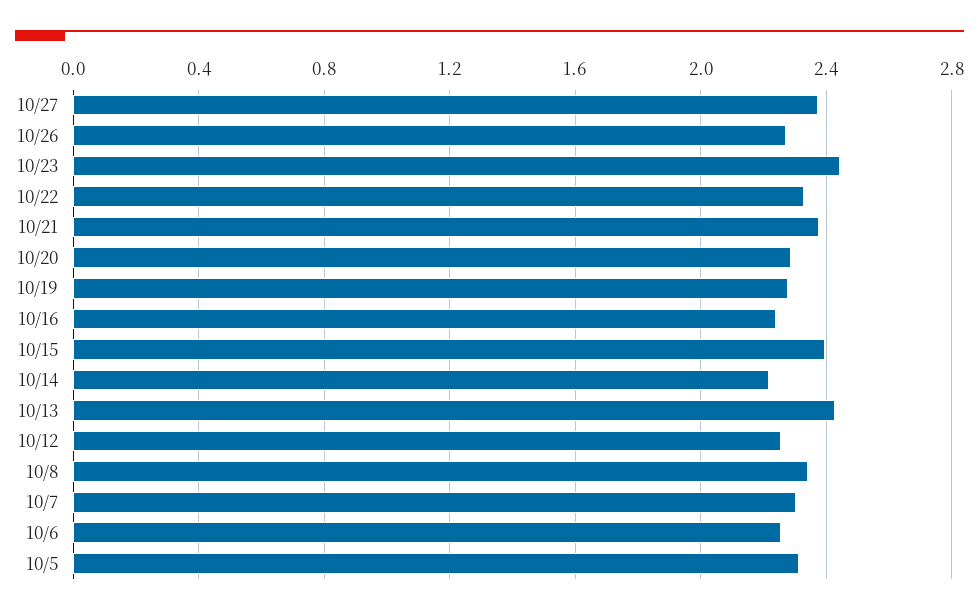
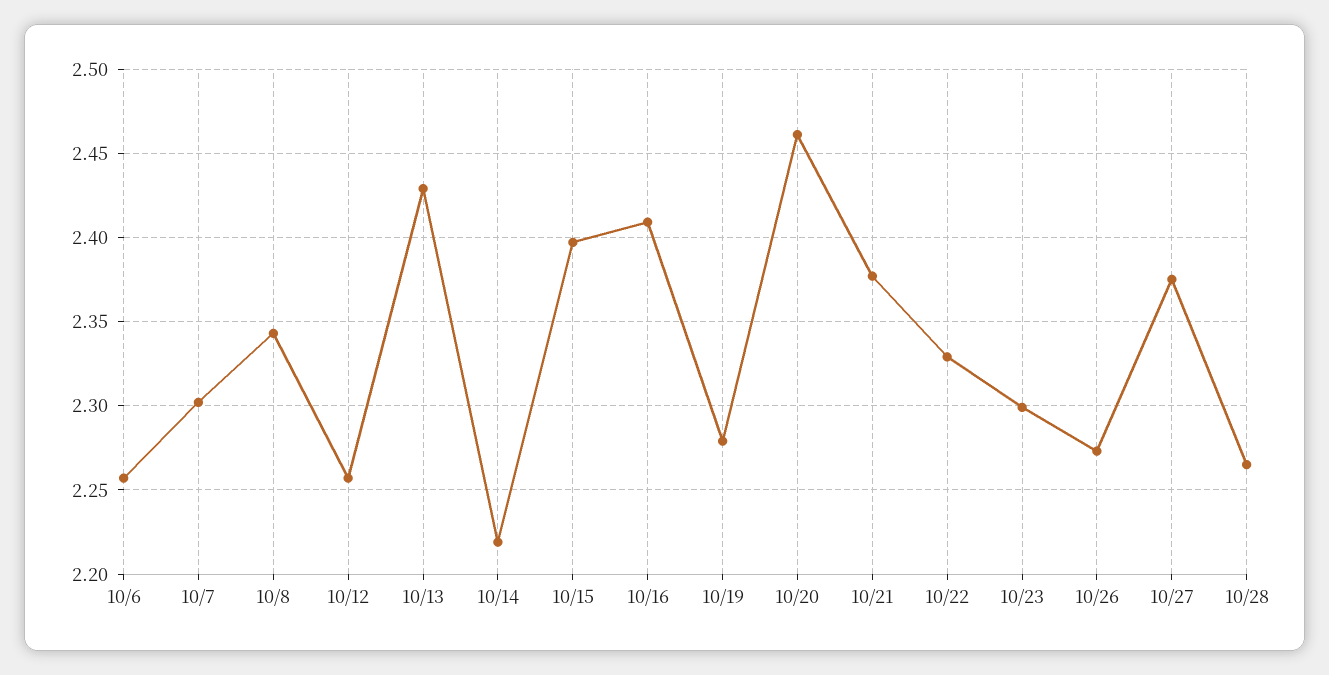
10/23: 2.45 -> 2.3
10/20: 2.3 -> 2.46
10/16: 2.25 -> 2.41
10/5: 2.3 -> none
10/28: none -> 2.265

